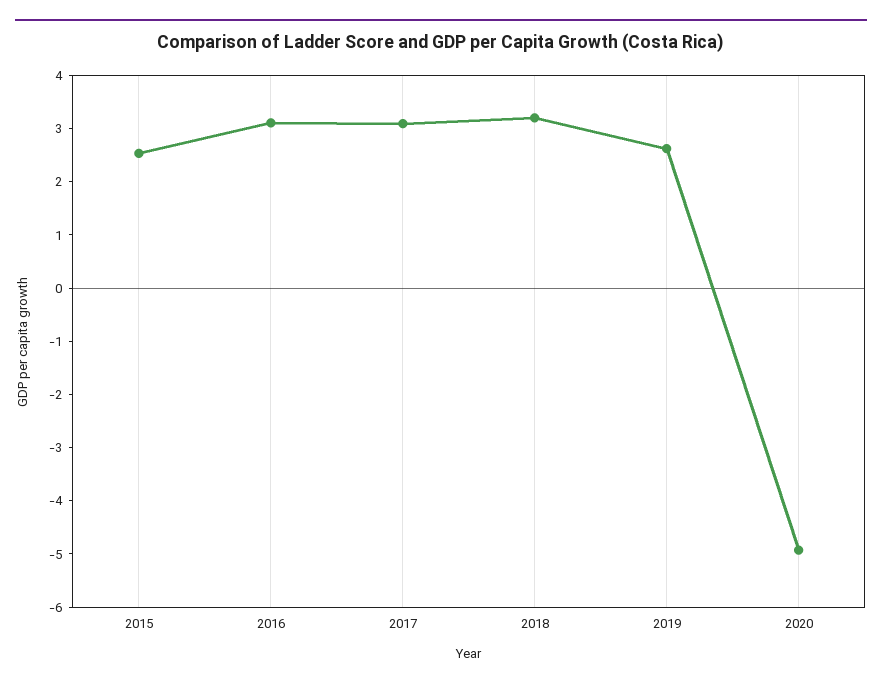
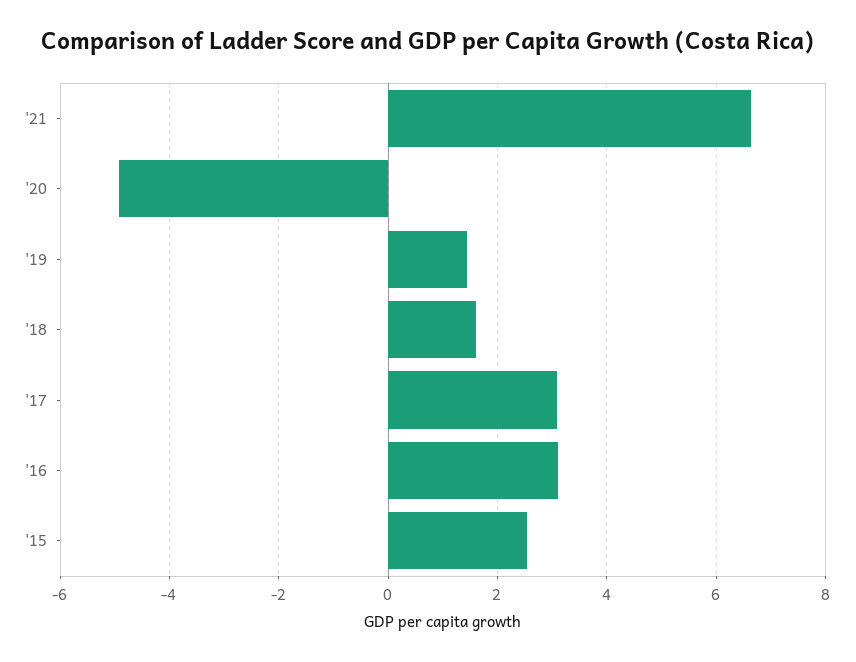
2018: 3.2 -> 1.6
2019: 2.6 -> 1.4
'21: none -> 6.6

